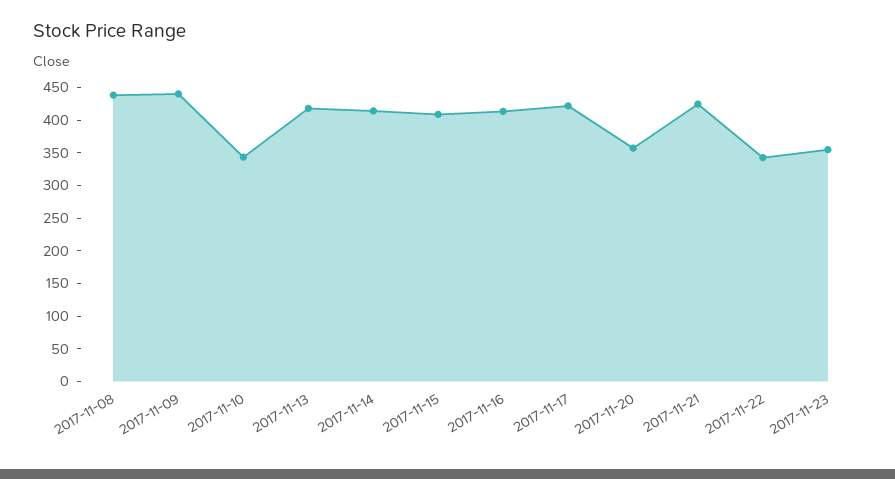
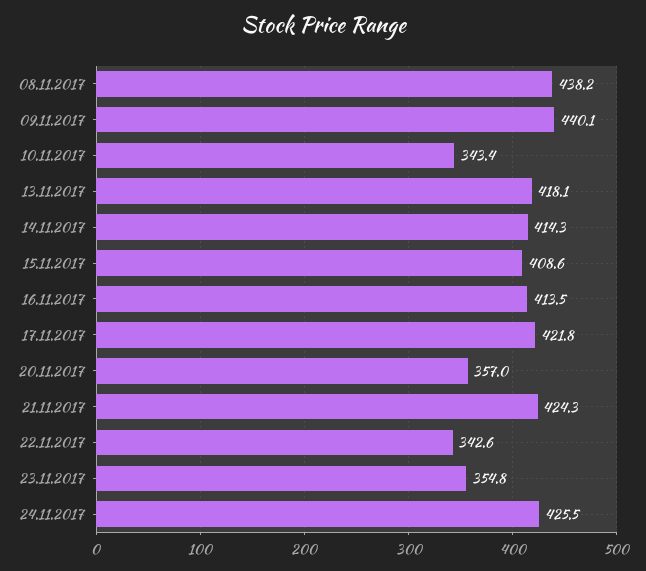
24.11.2017: none -> 425.5

